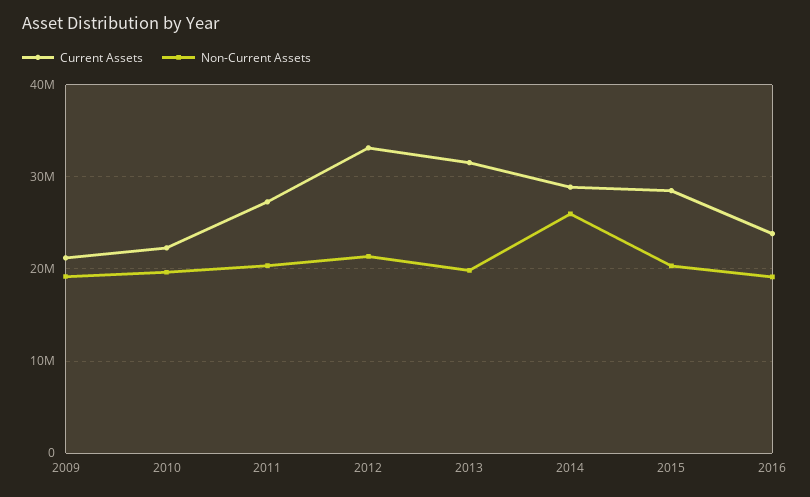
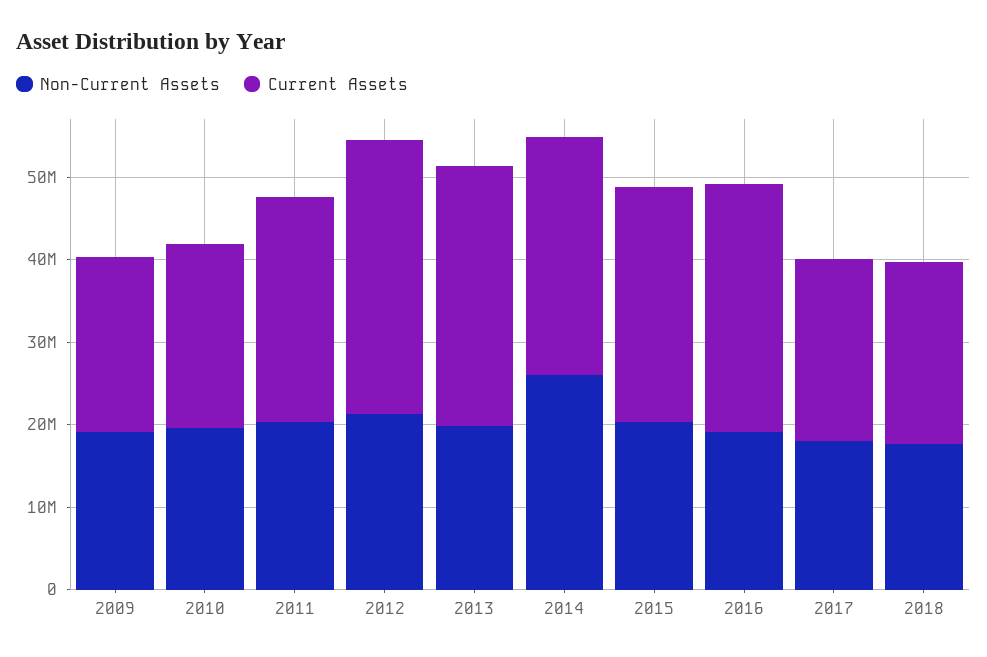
Current Assets, 2016: 24000000 -> 30000000
Non-Current Assets, 2017: none -> 18000000
Current Assets, 2017: none -> 22000000
Non-Current Assets, 2018: none -> 18000000
Current Assets, 2018: none -> 22000000

